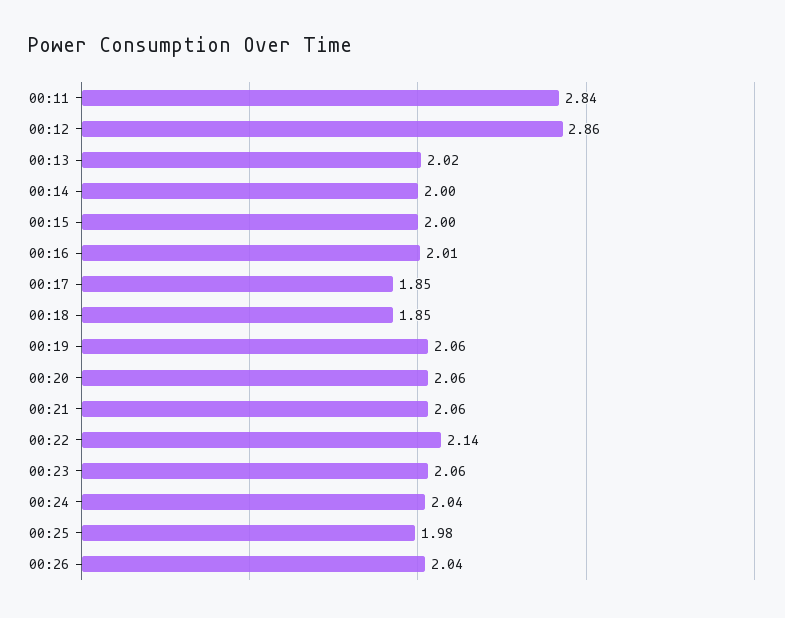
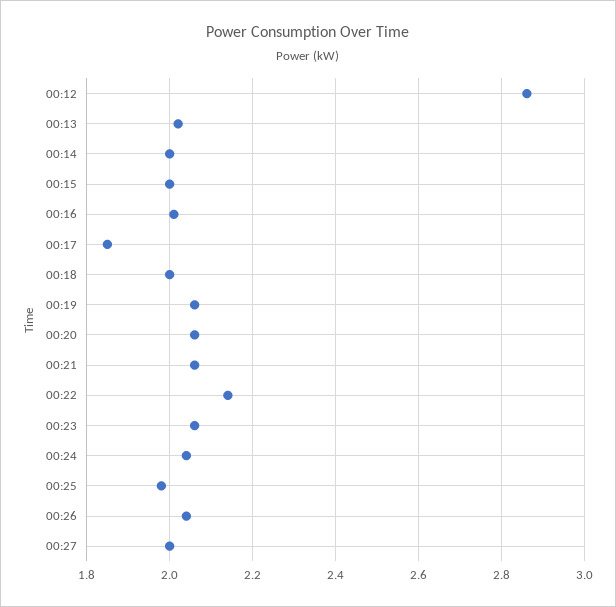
00:11: 2.84 -> none
00:18: 1.85 -> 2
00:27: none -> 2

